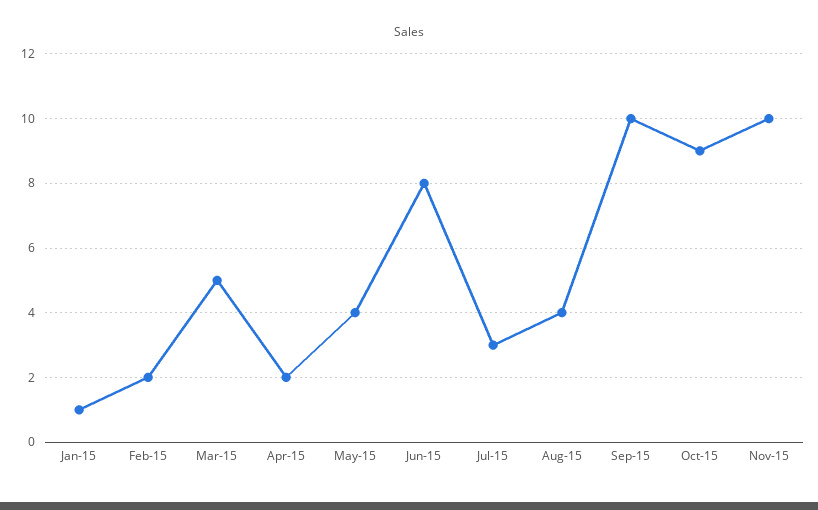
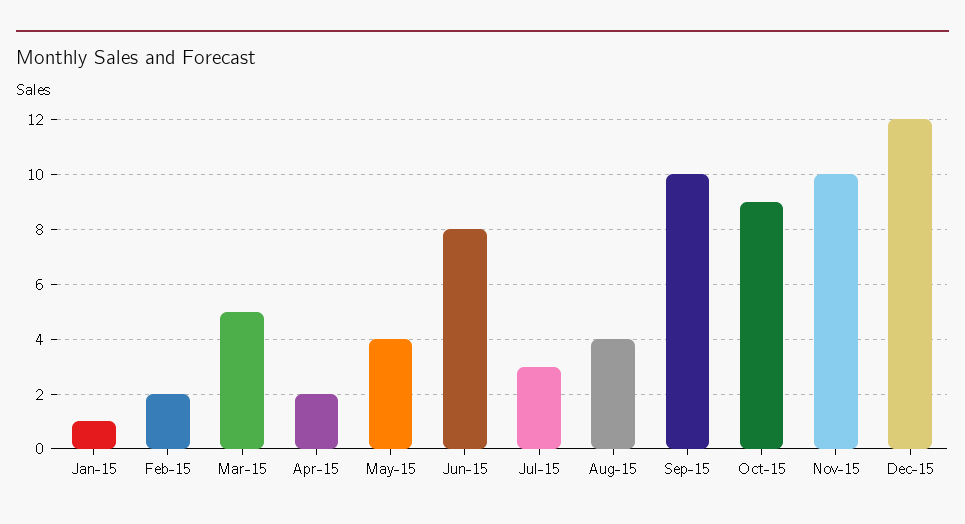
Dec-15: none -> 12

